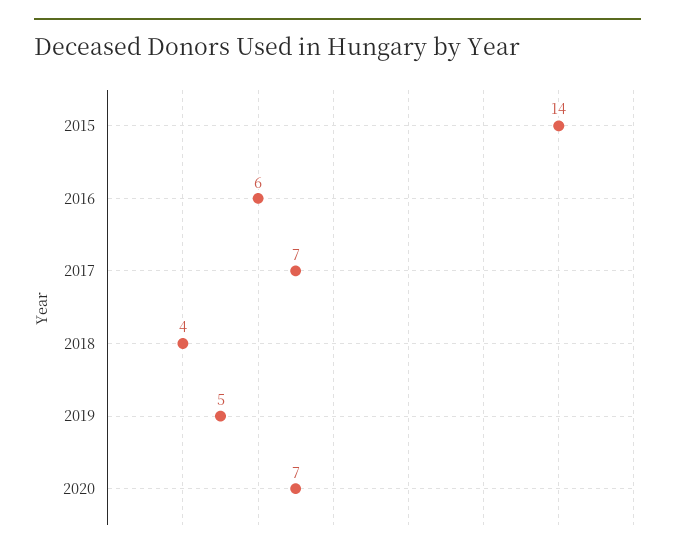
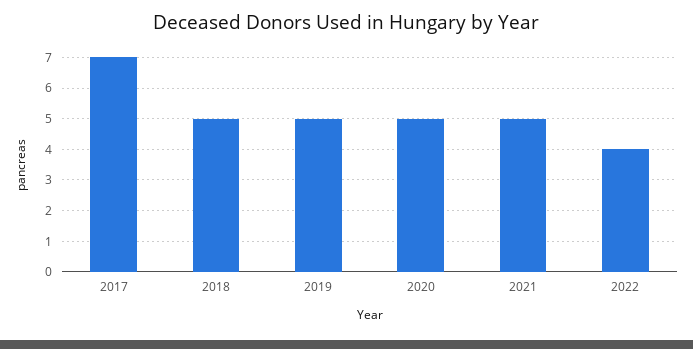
2015: 14 -> none
2016: 6 -> none
2018: 4 -> 5
2020: 7 -> 5
2021: none -> 5
2022: none -> 4

